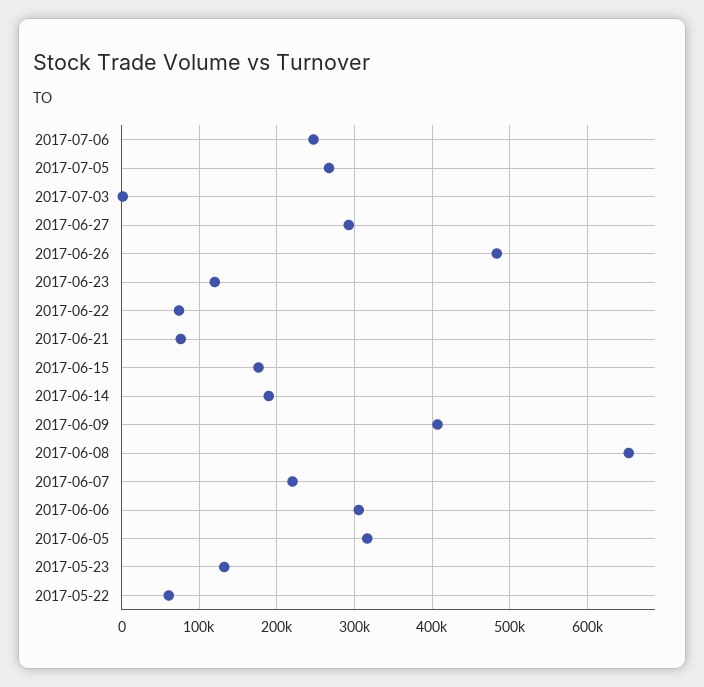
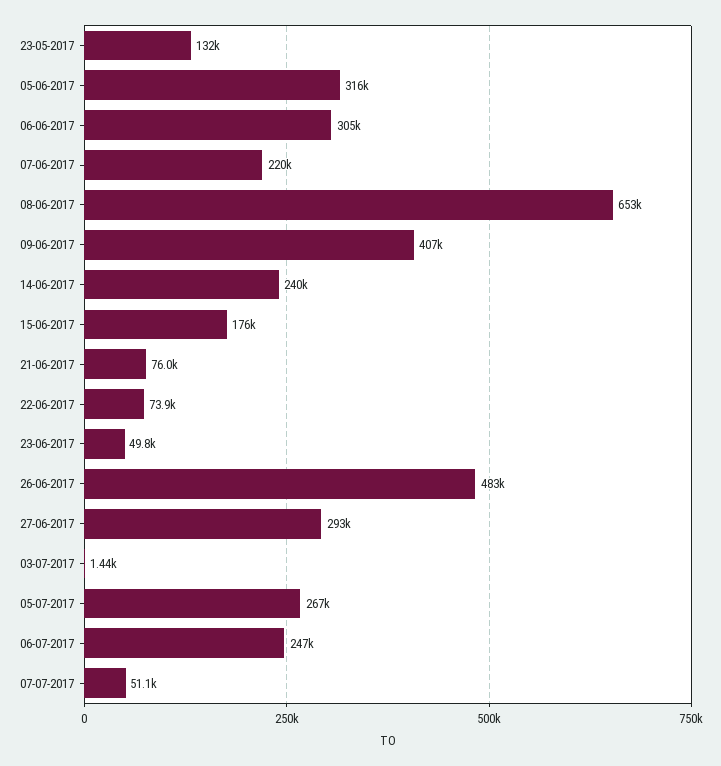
2017-06-23: 120000 -> 49800
2017-06-14: 190000 -> 240000
2017-05-22: 60000 -> none
07-07-2017: none -> 51100

